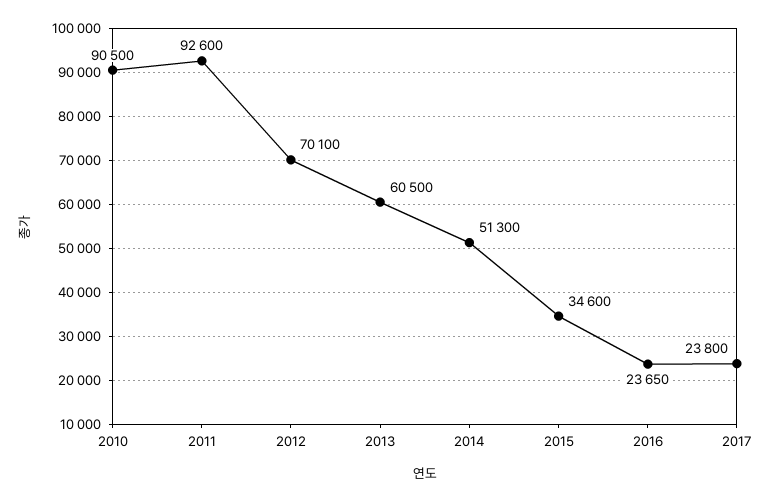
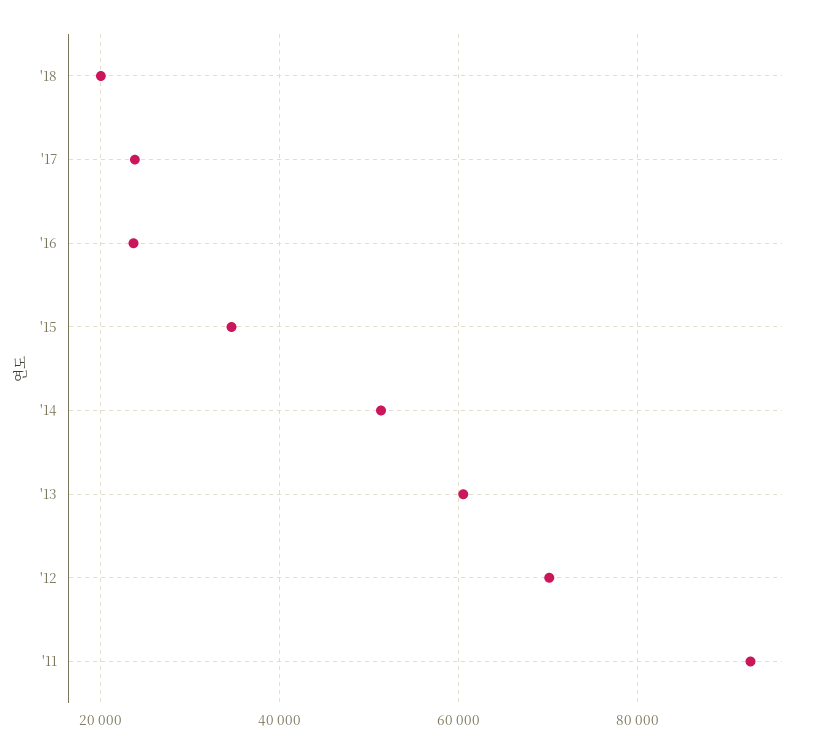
2010: 90500 -> none
'18: none -> 20000

